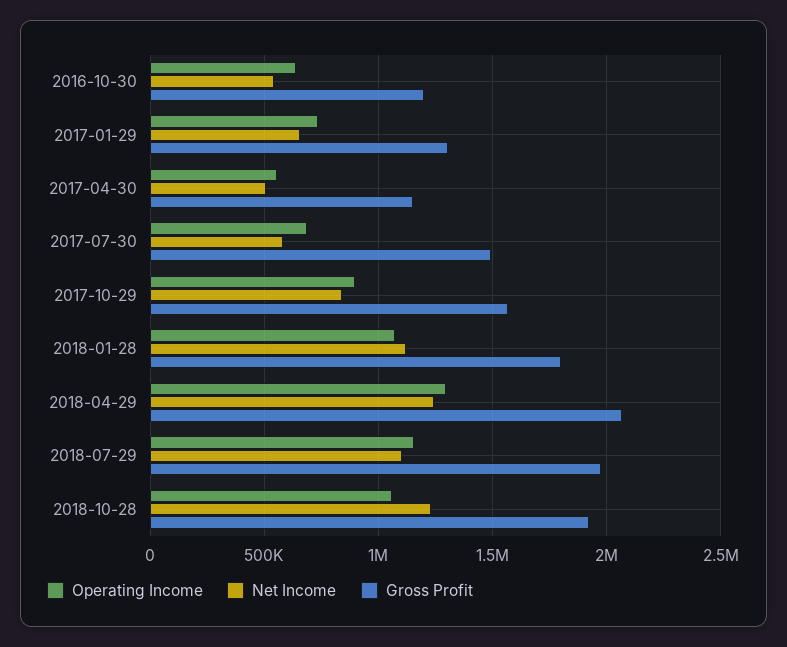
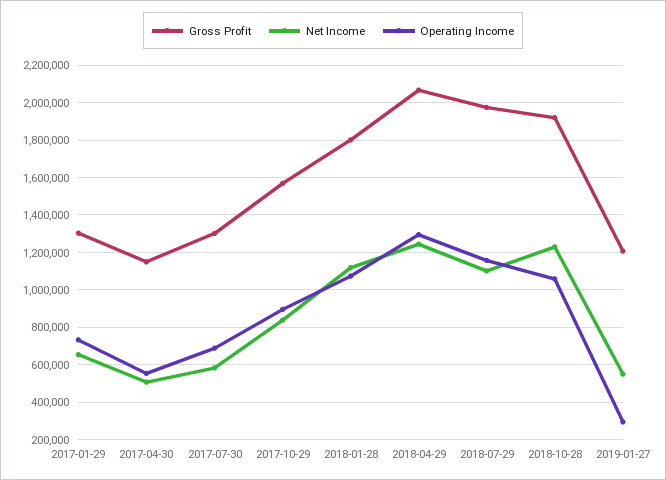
Operating Income, 2016-10-30: 650000 -> none
Net Income, 2016-10-30: 550000 -> none
Gross Profit, 2016-10-30: 1200000 -> none
Gross Profit, 2017-07-30: 1500000 -> 1300000
Gross Profit, 2019-01-27: none -> 1200000
Net Income, 2019-01-27: none -> 550000
Operating Income, 2019-01-27: none -> 300000

